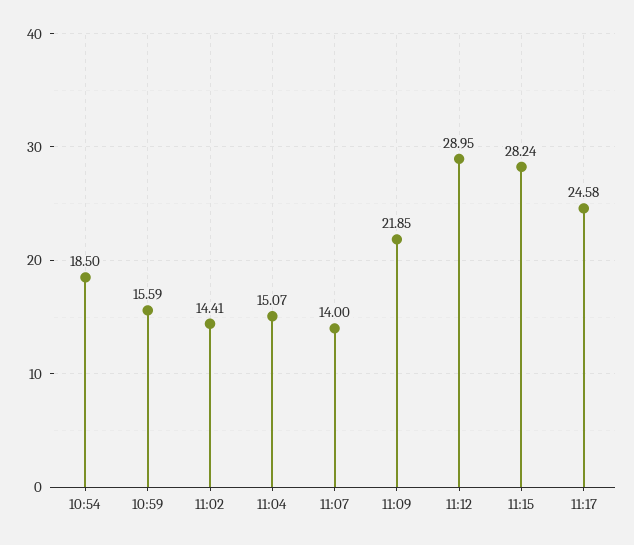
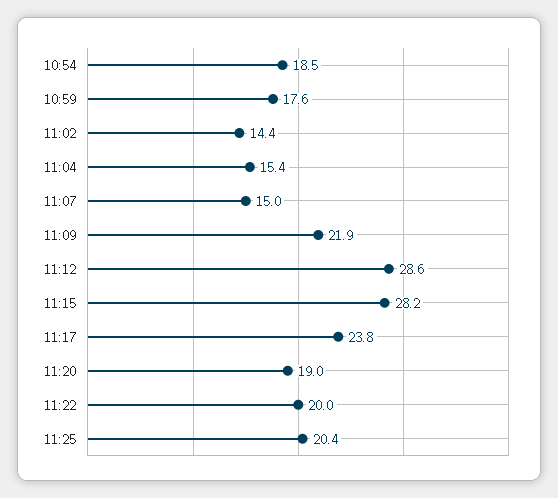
10:59: 15.59 -> 17.6
11:04: 15.07 -> 15.4
11:07: 14 -> 15
11:12: 28.95 -> 28.6
11:17: 24.58 -> 23.8
11:20: none -> 19
11:22: none -> 20
11:25: none -> 20.4

